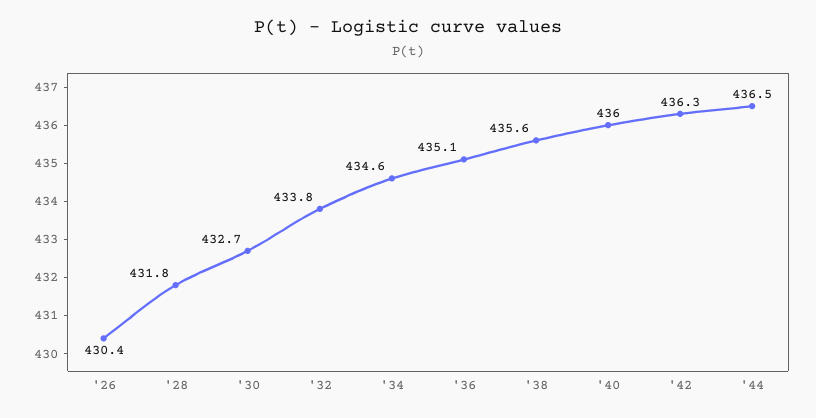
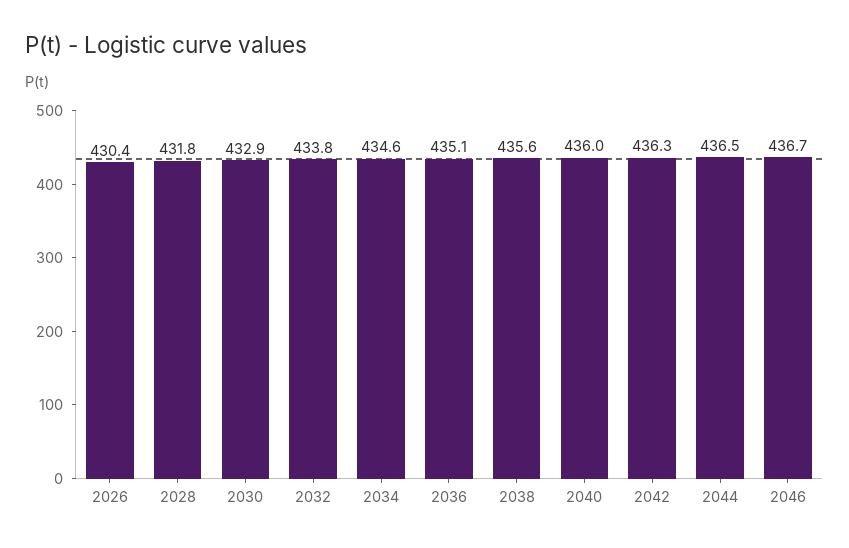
'30: 432.7 -> 432.9
2046: none -> 436.7

